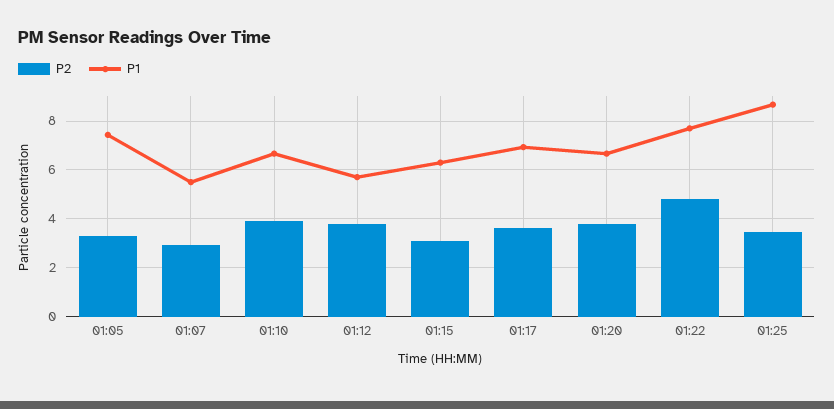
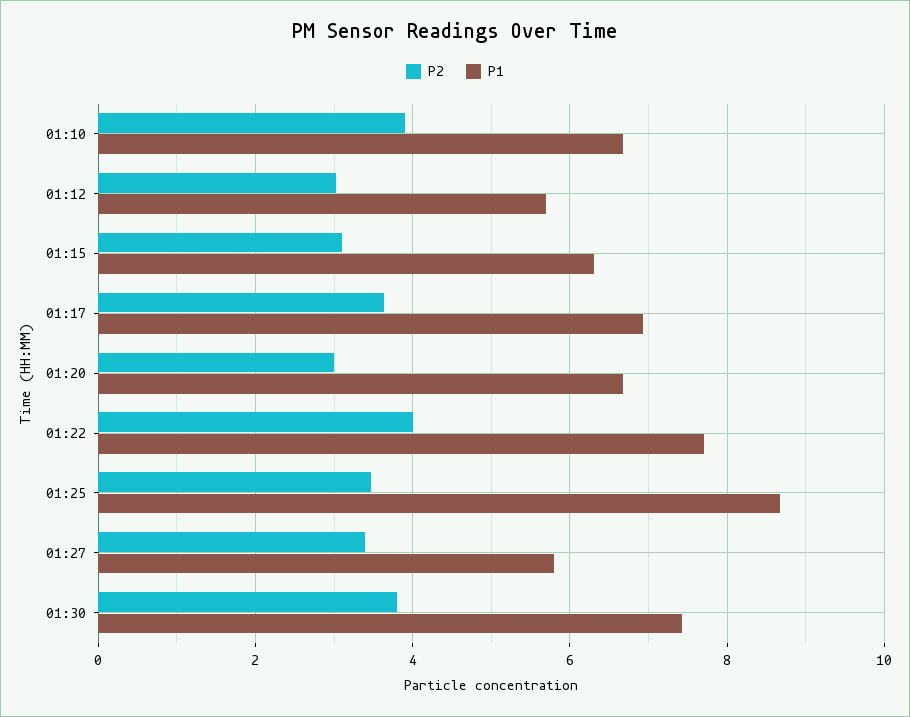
P2, 01:05: 3.25 -> none
P1, 01:05: 7.5 -> none
P2, 01:07: 3 -> none
P1, 01:07: 5.5 -> none
P2, 01:12: 3.75 -> 3
P2, 01:20: 3.75 -> 3
P2, 01:22: 4.75 -> 4
P2, 01:27: none -> 3.4
P1, 01:27: none -> 5.8
P2, 01:30: none -> 3.8
P1, 01:30: none -> 7.4

